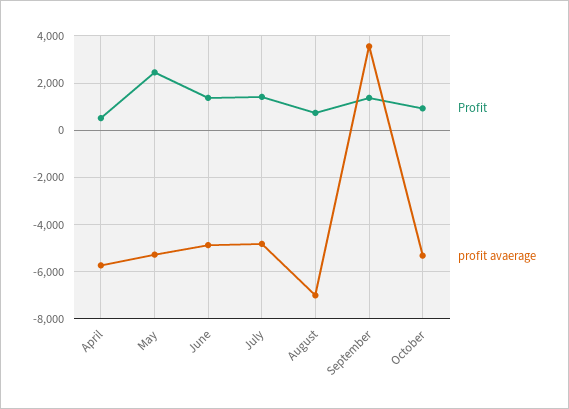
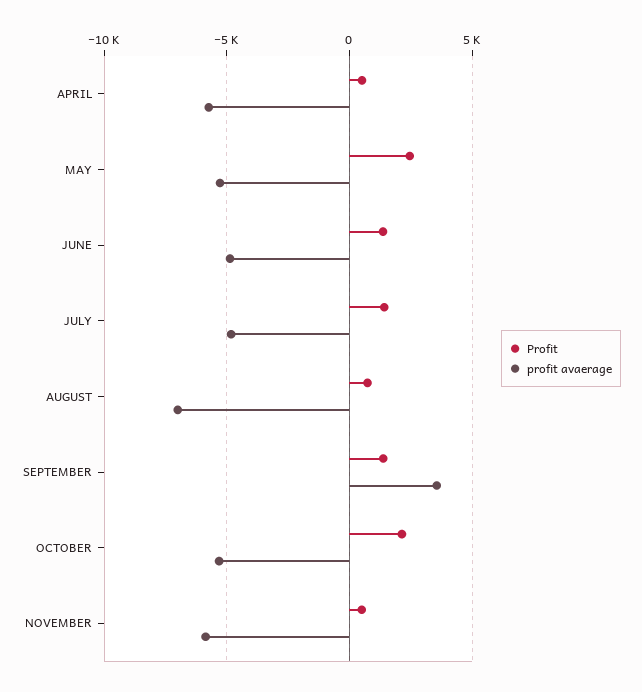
Profit, October: 1000 -> 2000
Profit, NOVEMBER: none -> 500
profit avaerage, NOVEMBER: none -> -6000

